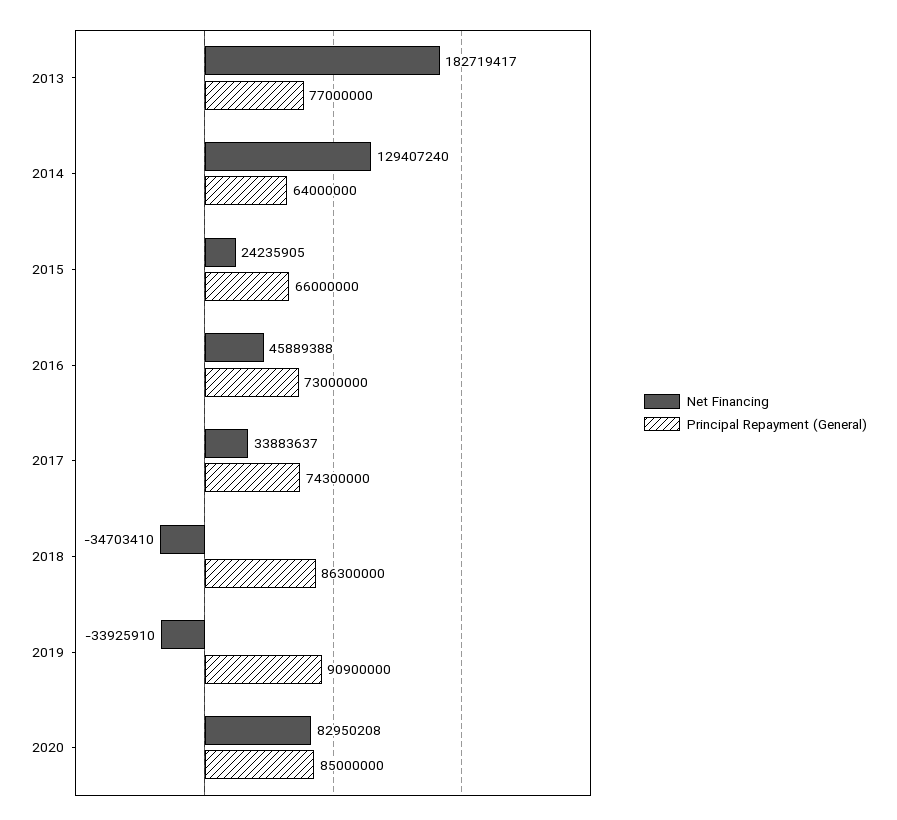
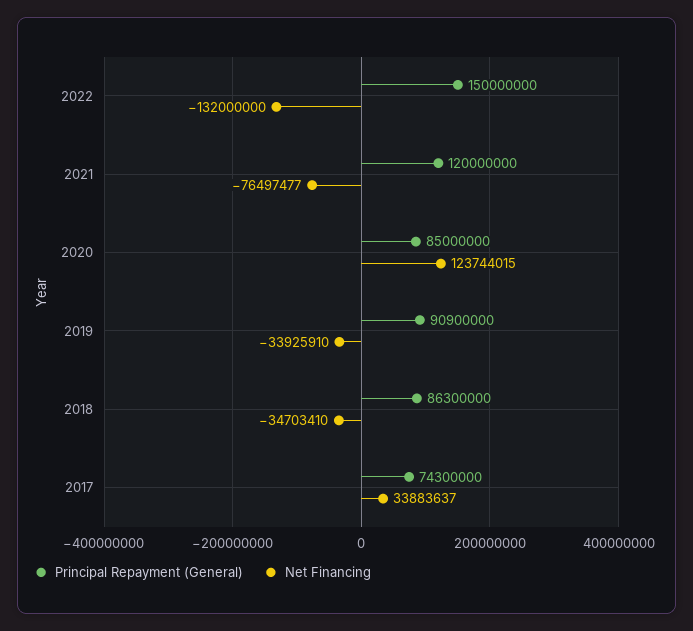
Net Financing, 2013: 182719417 -> none
Principal Repayment (General), 2013: 77000000 -> none
Net Financing, 2014: 129407240 -> none
Principal Repayment (General), 2014: 64000000 -> none
Net Financing, 2015: 24235905 -> none
Principal Repayment (General), 2015: 66000000 -> none
Net Financing, 2016: 45889388 -> none
Principal Repayment (General), 2016: 73000000 -> none
Net Financing, 2020: 82950208 -> 123744015
Principal Repayment (General), 2022: none -> 150000000
Net Financing, 2022: none -> -132000000
Principal Repayment (General), 2021: none -> 120000000
Net Financing, 2021: none -> -76497477

